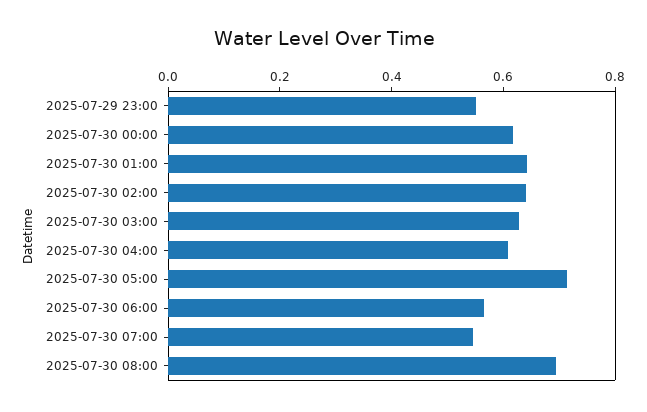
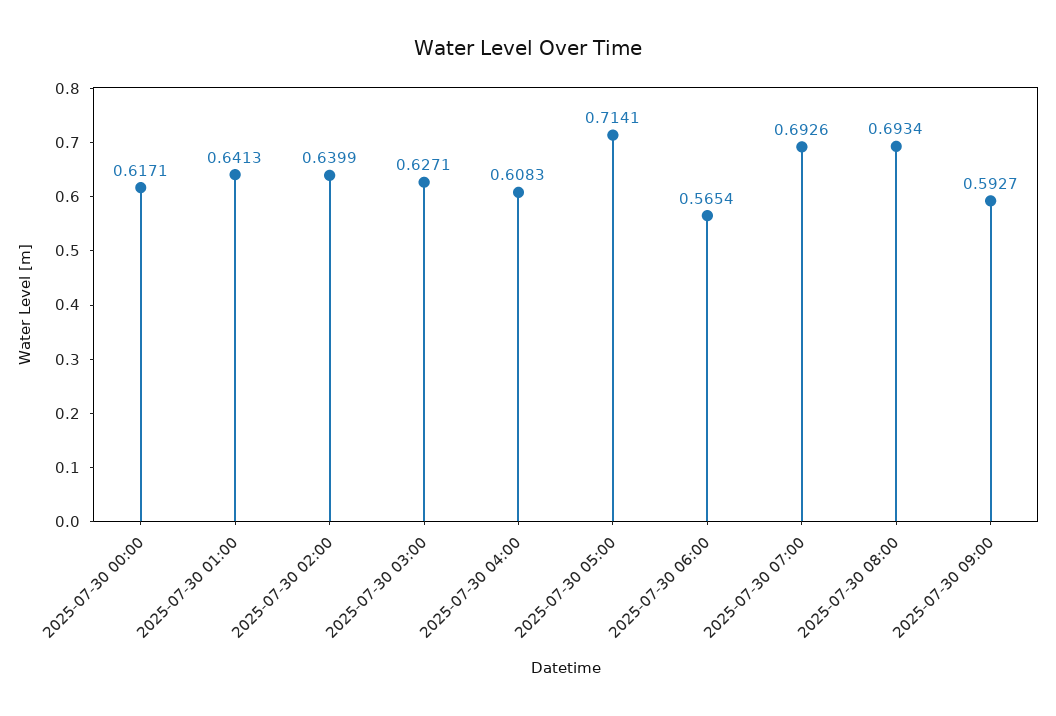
2025-07-29 23:00: 0.55 -> none
2025-07-30 07:00: 0.55 -> 0.6926
2025-07-30 09:00: none -> 0.5927

